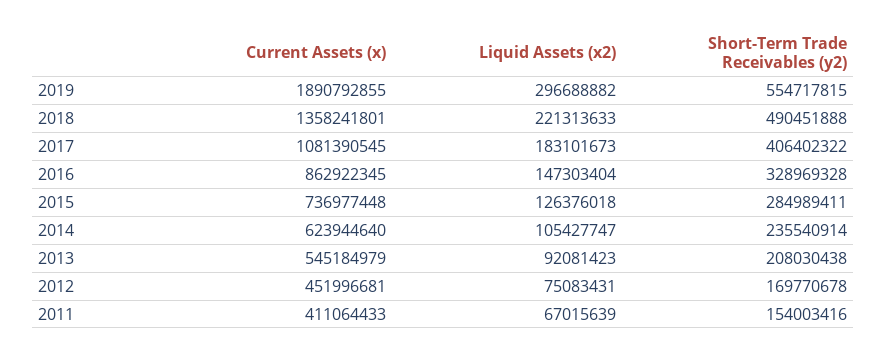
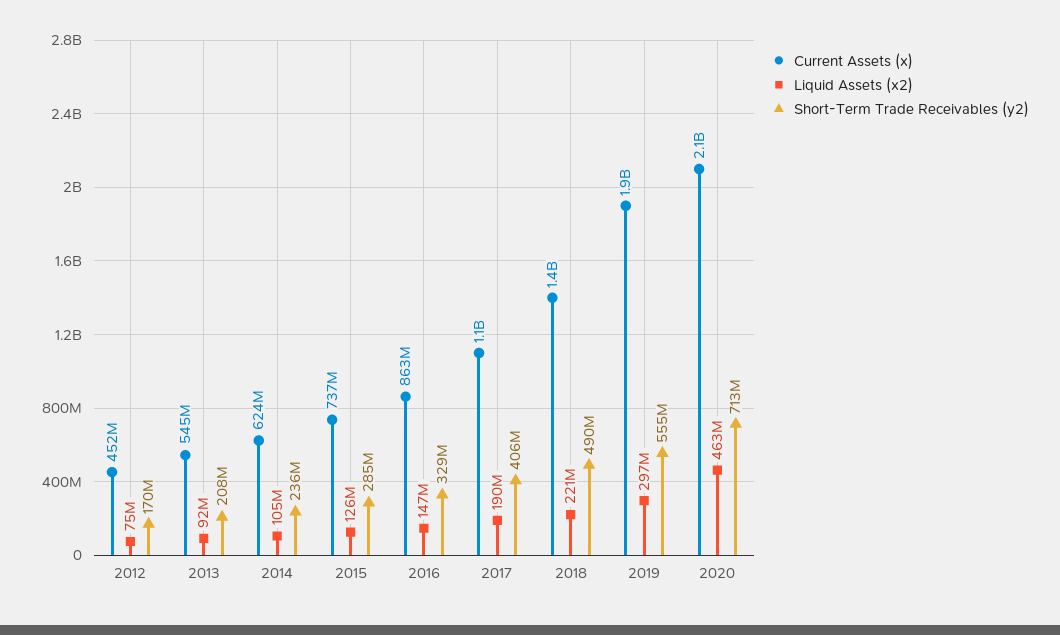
Liquid Assets (x2), 2017: 183101673 -> 190000000
Current Assets (x), 2011: 411064433 -> none
Liquid Assets (x2), 2011: 67015639 -> none
Short-Term Trade Receivables (y2), 2011: 154003416 -> none
Current Assets (x), 2020: none -> 2100000000
Liquid Assets (x2), 2020: none -> 463000000
Short-Term Trade Receivables (y2), 2020: none -> 713000000

